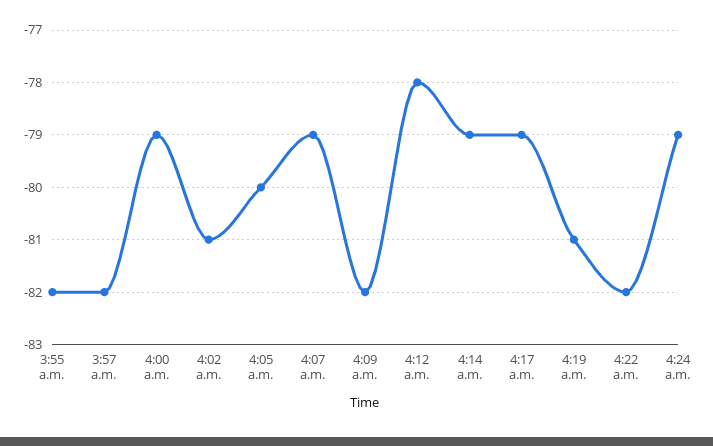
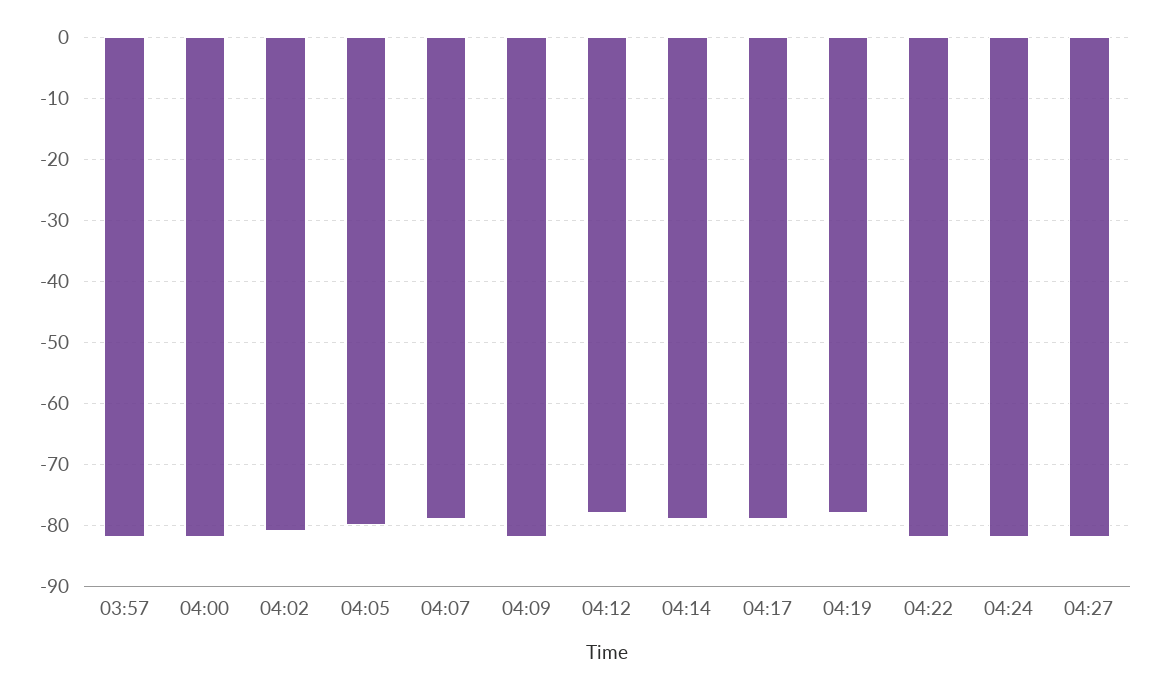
3:55 a.m.: -82 -> none
4:00 a.m.: -79 -> -82
4:19 a.m.: -81 -> -78
4:24 a.m.: -79 -> -82
04:27: none -> -82

